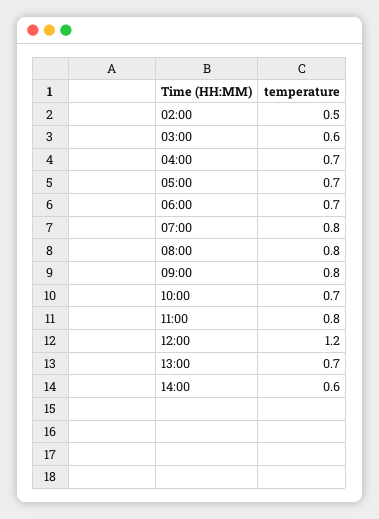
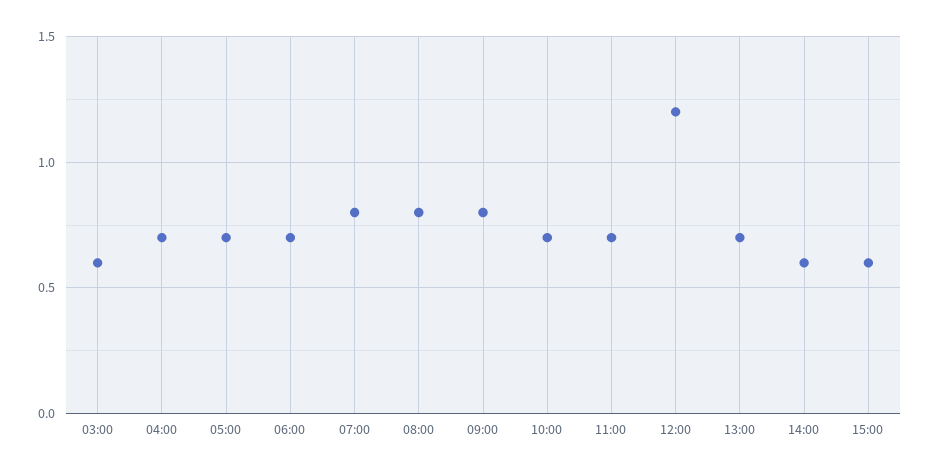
02:00: 0.5 -> none
11:00: 0.8 -> 0.7
15:00: none -> 0.6

